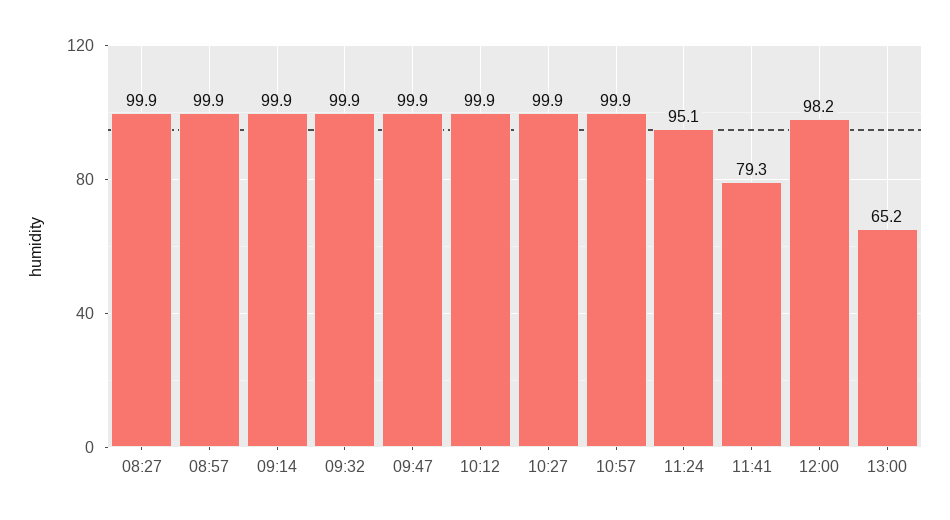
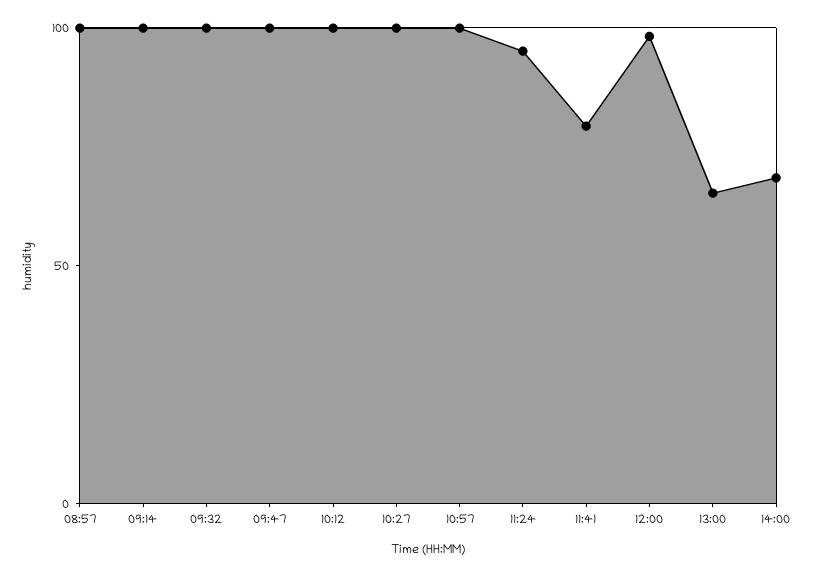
08:27: 99.9 -> none
14:00: none -> 70

